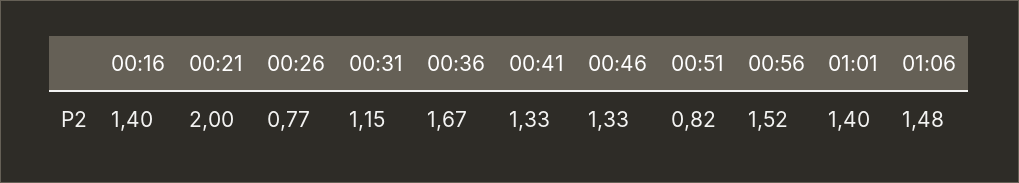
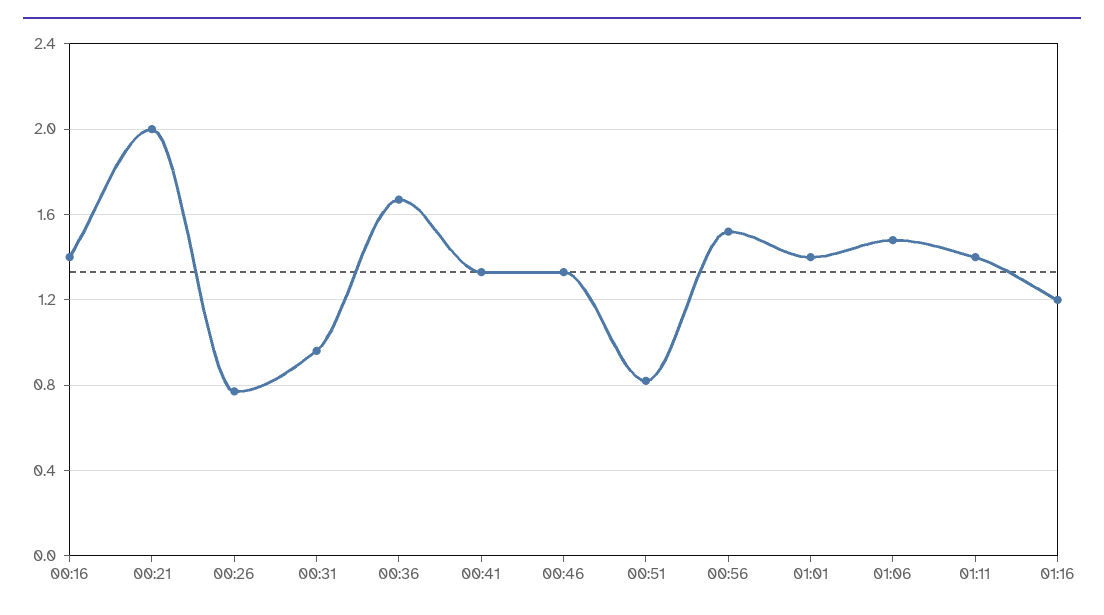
00:31: 1.15 -> 0.95
01:11: none -> 1.4
01:16: none -> 1.2

